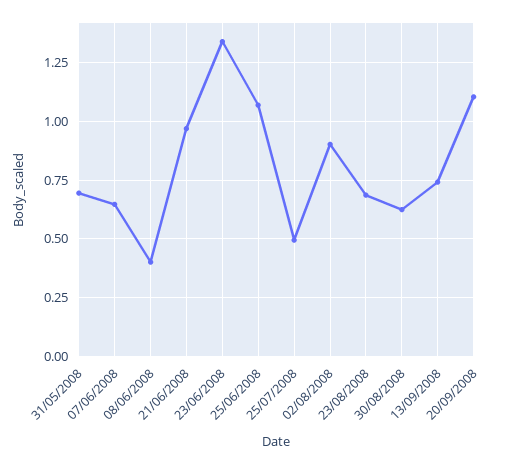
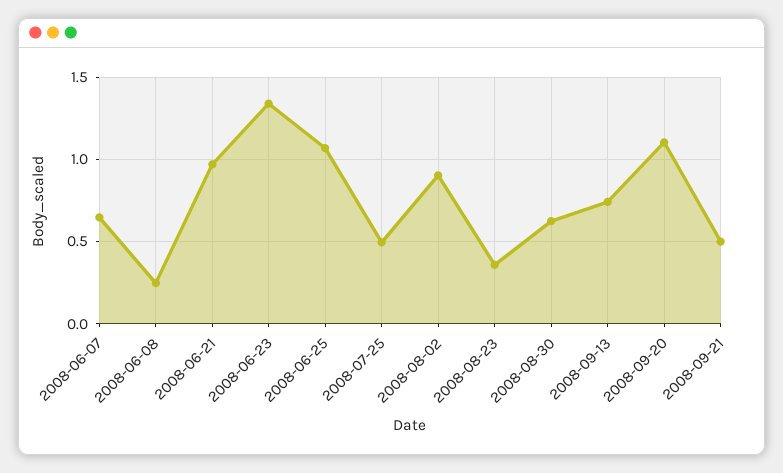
31/05/2008: 0.7 -> none
08/06/2008: 0.4 -> 0.25
23/08/2008: 0.7 -> 0.35
2008-09-21: none -> 0.5

